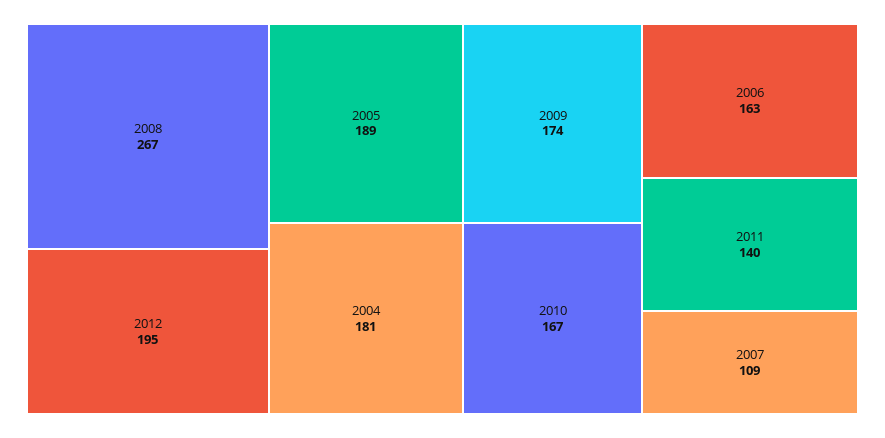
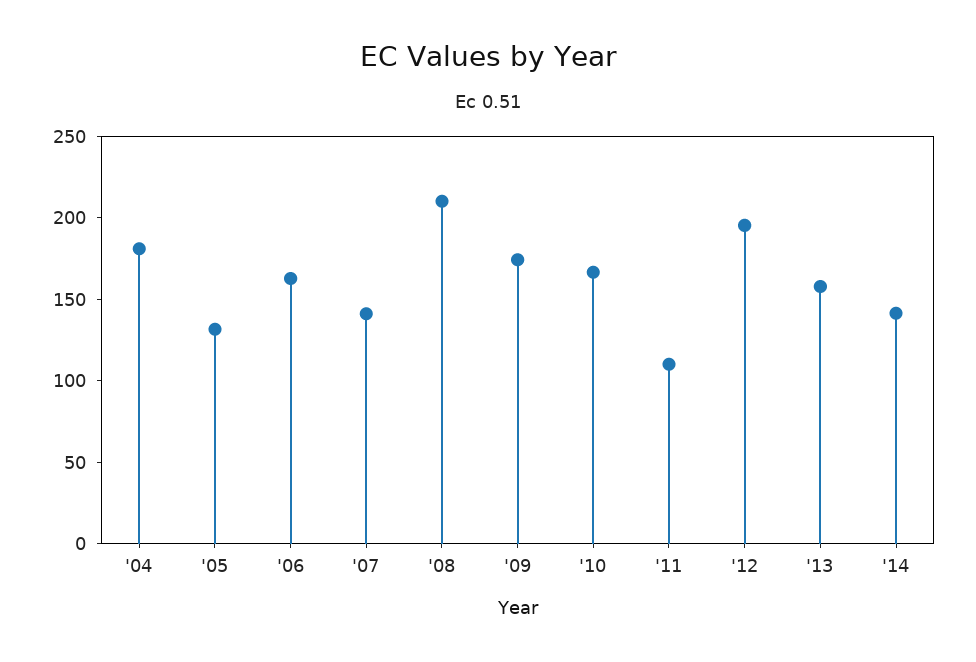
2008: 267 -> 210
2005: 189 -> 130
2011: 140 -> 110
2007: 109 -> 140
'13: none -> 160
'14: none -> 140

